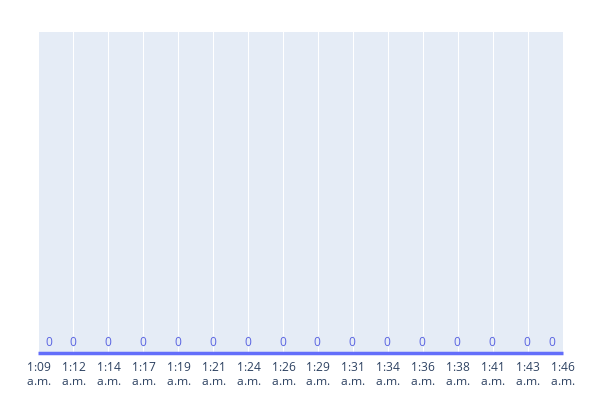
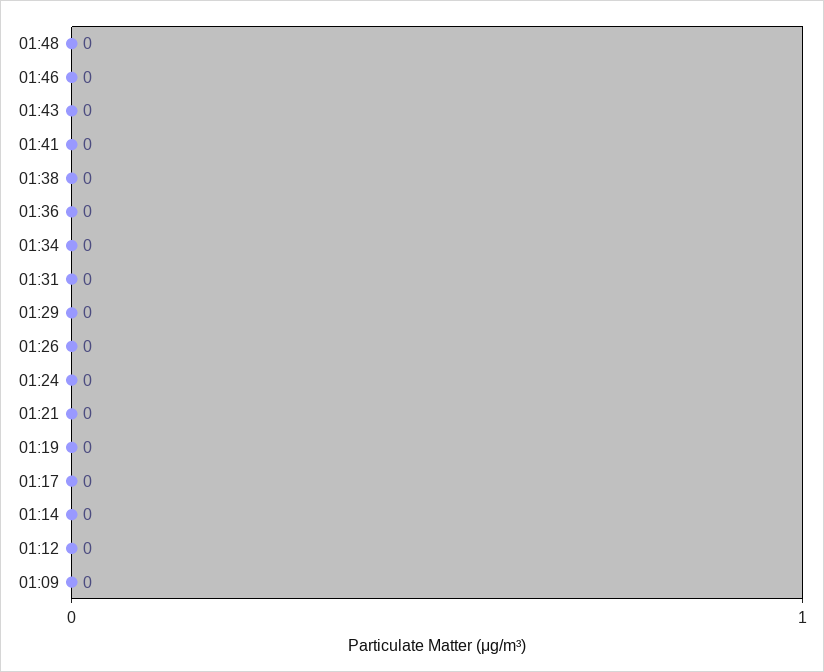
01:48: none -> 0

